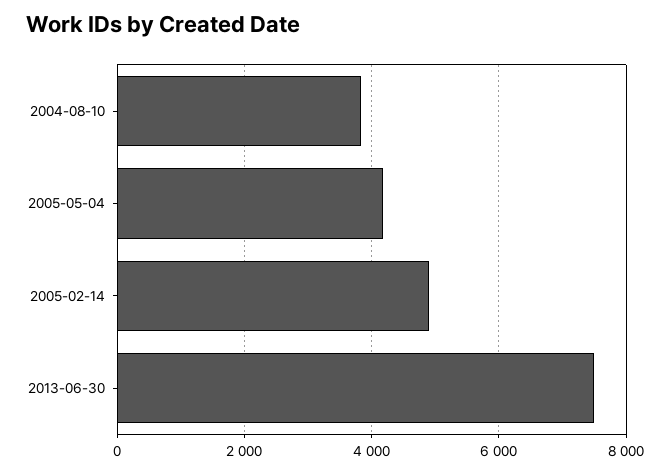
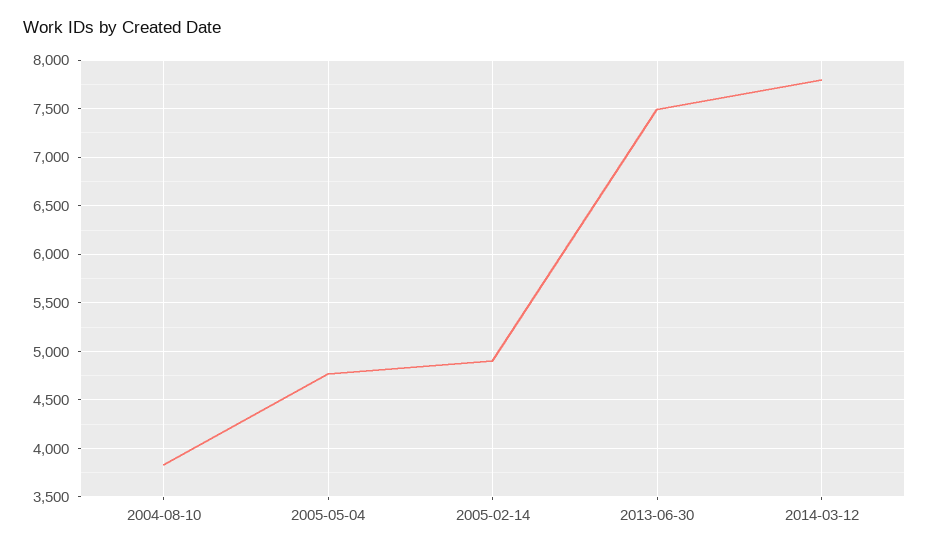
2005-05-04: 4200 -> 4800
2014-03-12: none -> 7800

